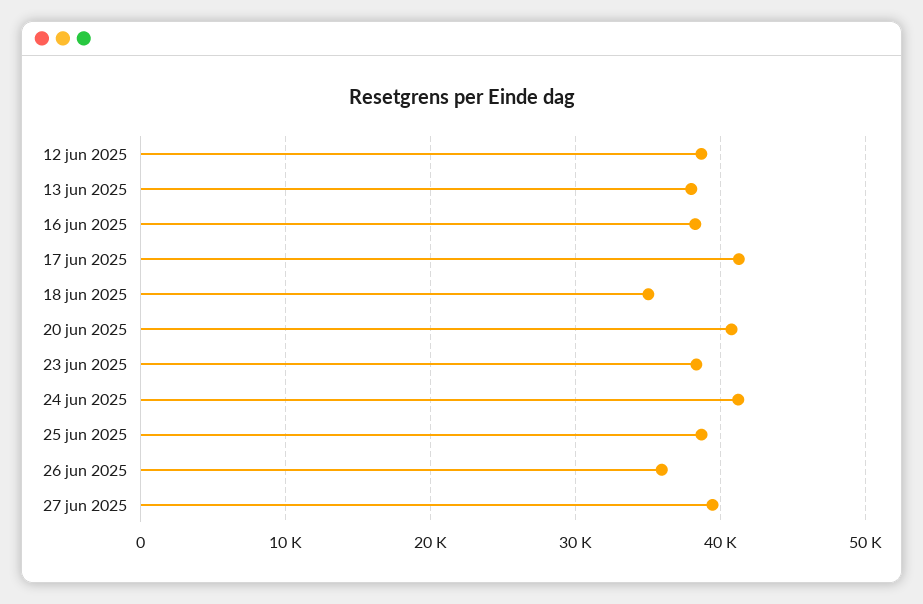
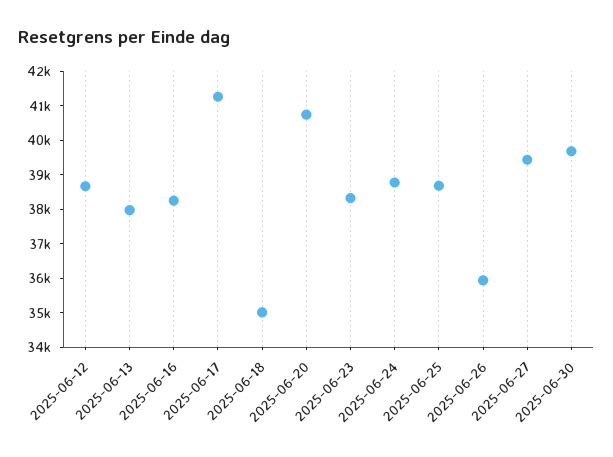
24 jun 2025: 41000 -> 38750
2025-06-30: none -> 39750

